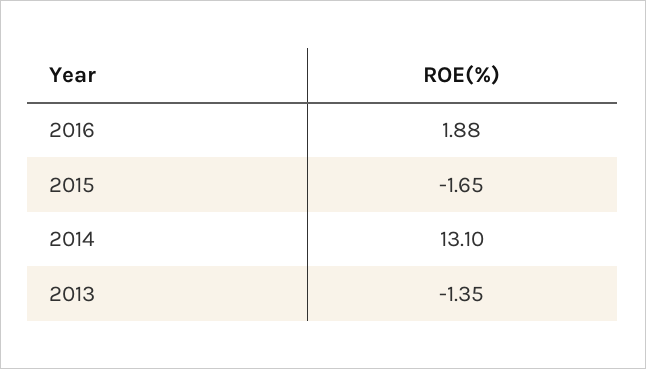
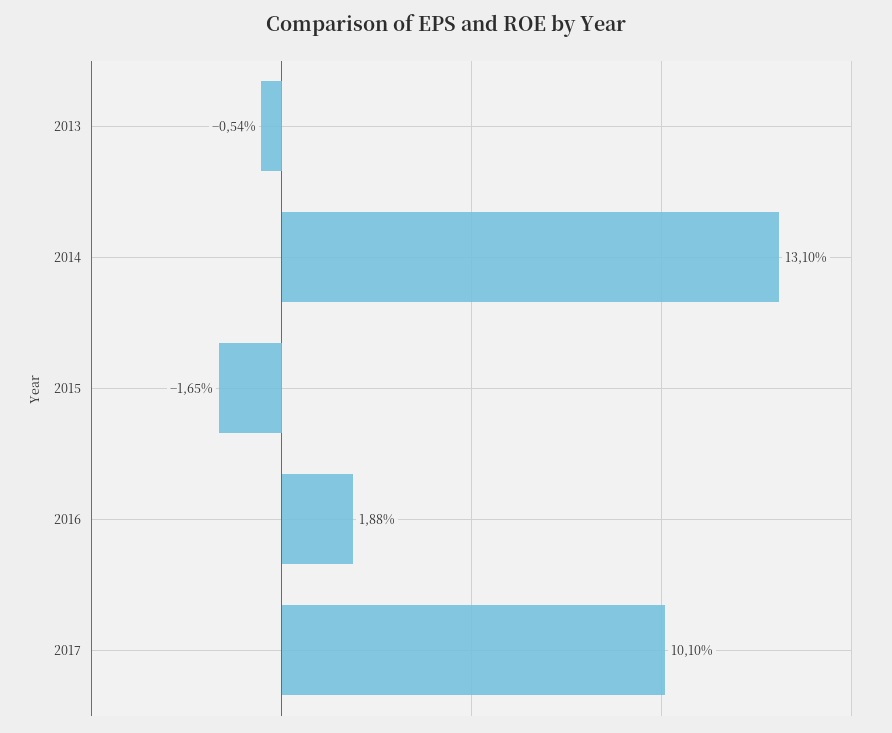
2013: -1.35 -> -0.54
2017: none -> 10.1

